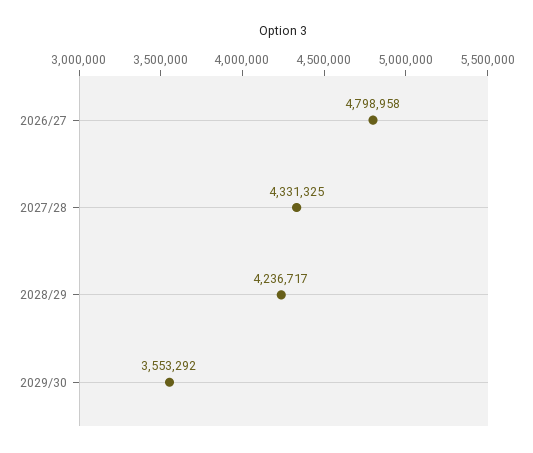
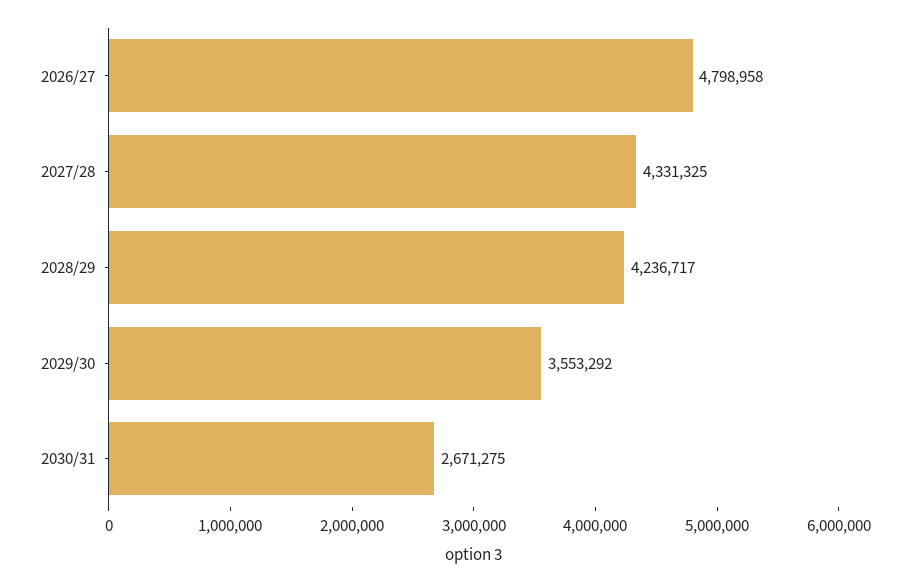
2030/31: none -> 2671275

